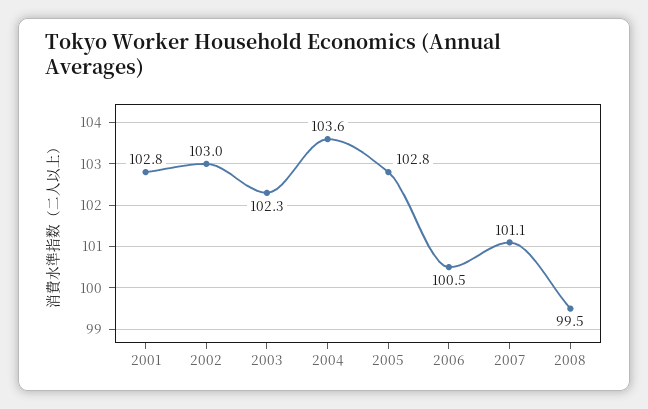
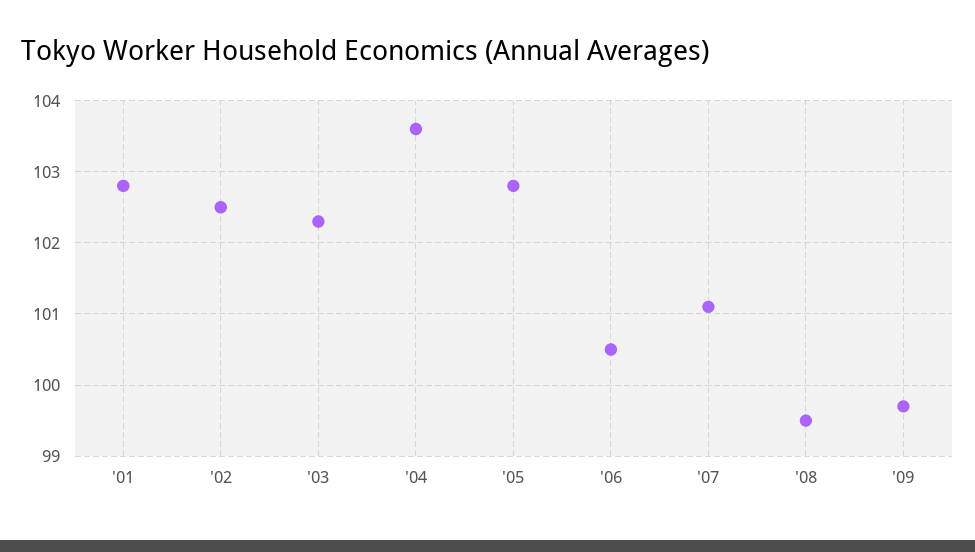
2002: 103 -> 102.5
'09: none -> 99.7

